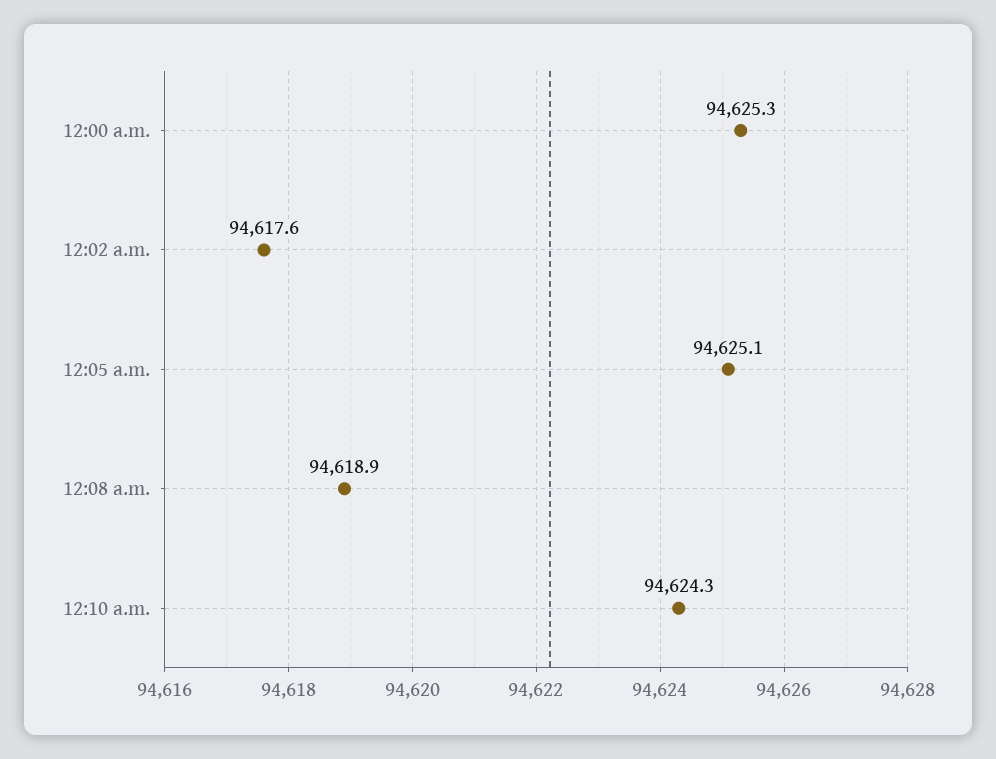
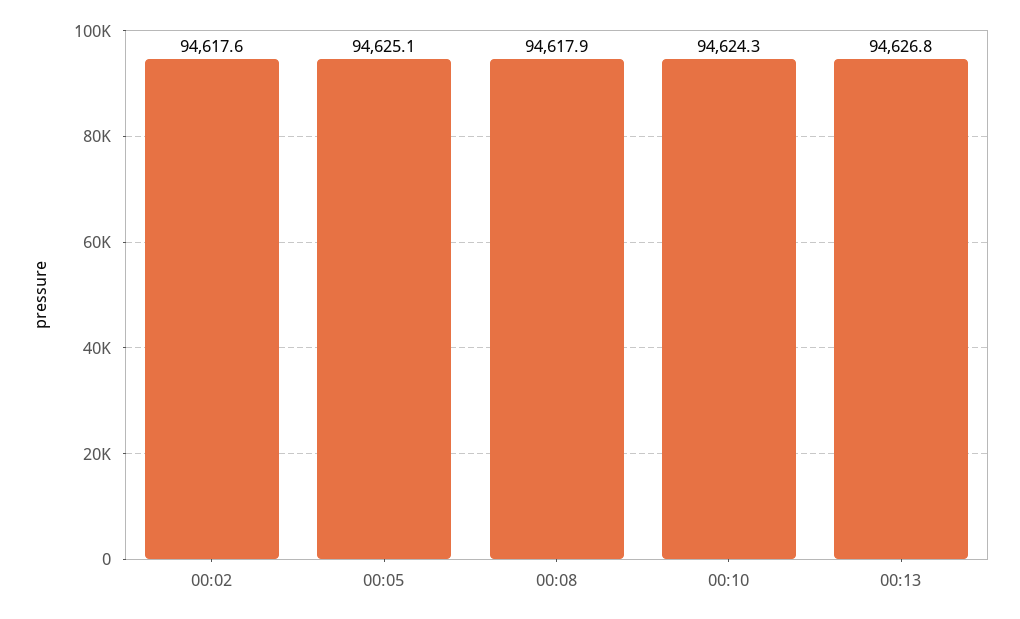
12:00 a.m.: 94625.3 -> none
12:08 a.m.: 94618.9 -> 94617.9
00:13: none -> 94626.8

